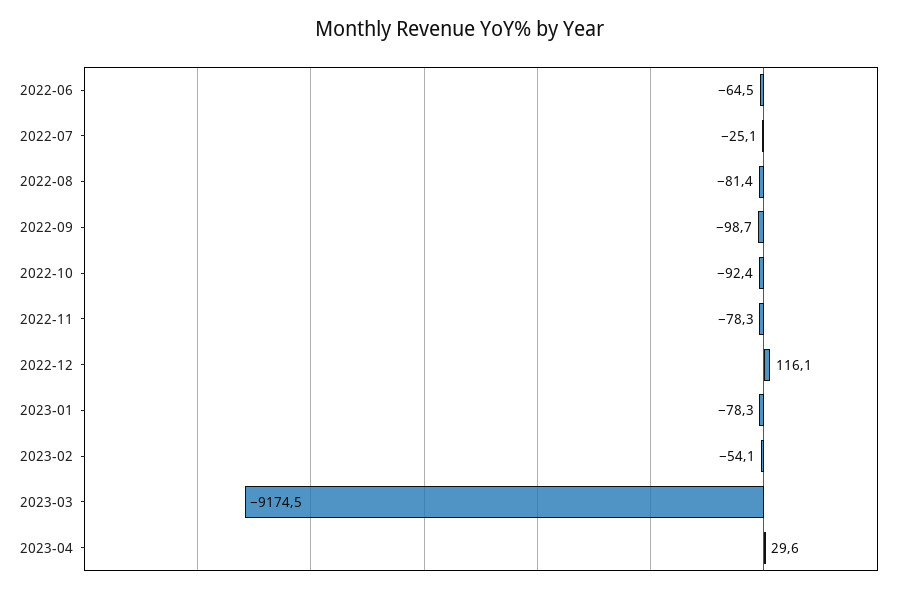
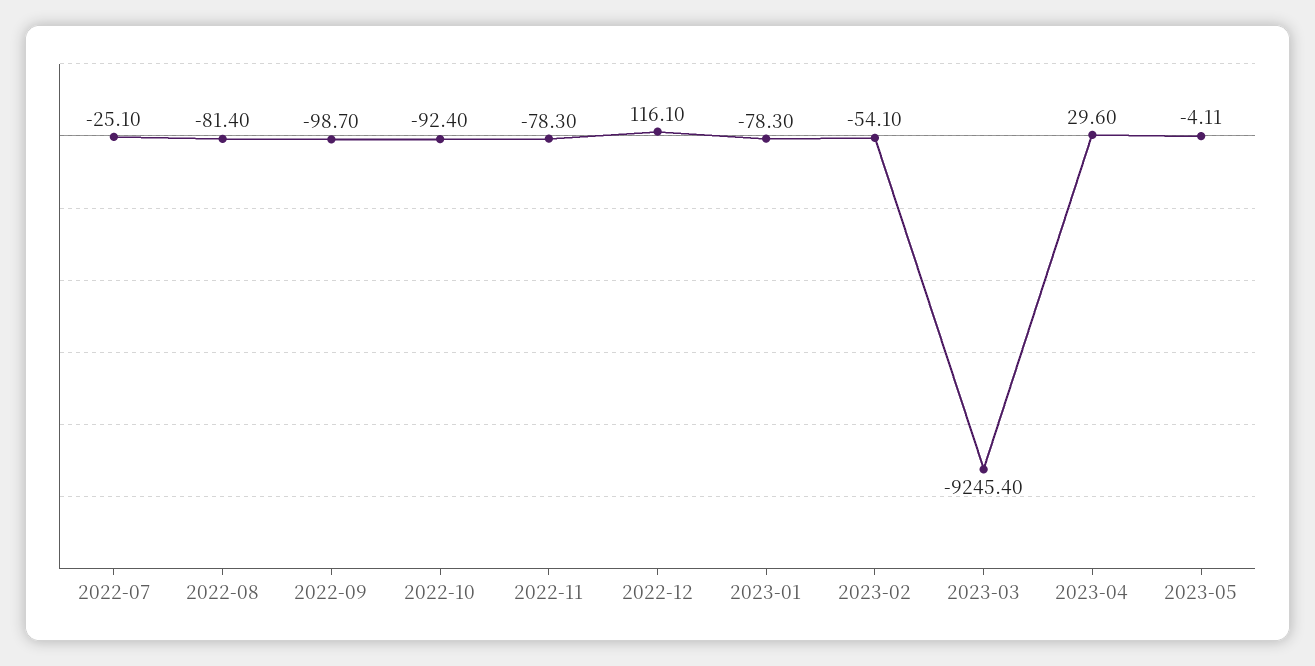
2022-06: -64.5 -> none
2023-03: -9174.5 -> -9245.4
2023-05: none -> -4.11

